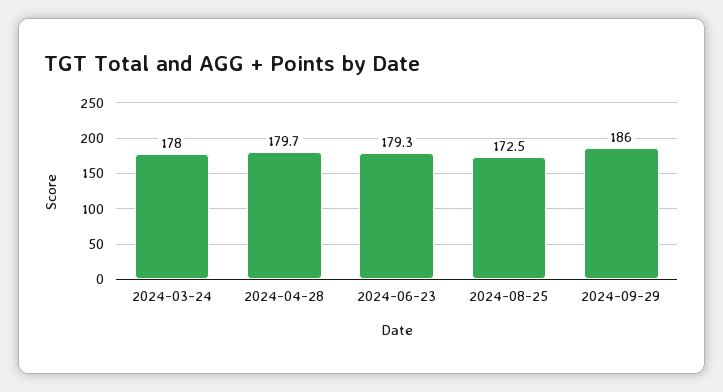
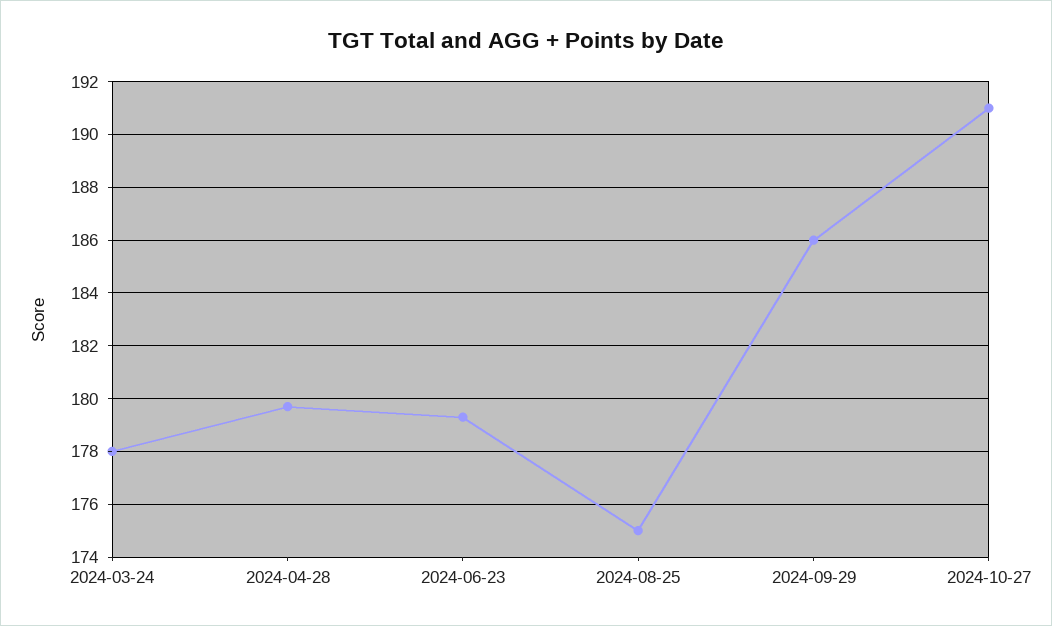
2024-08-25: 172.5 -> 175
2024-10-27: none -> 191

